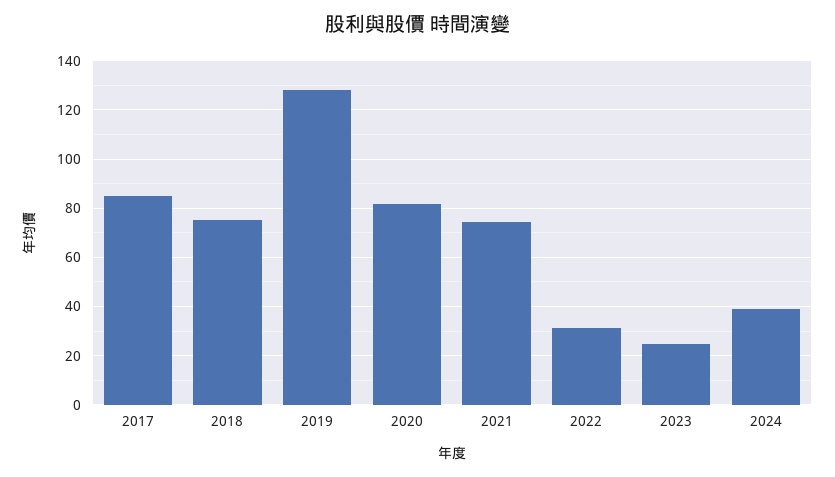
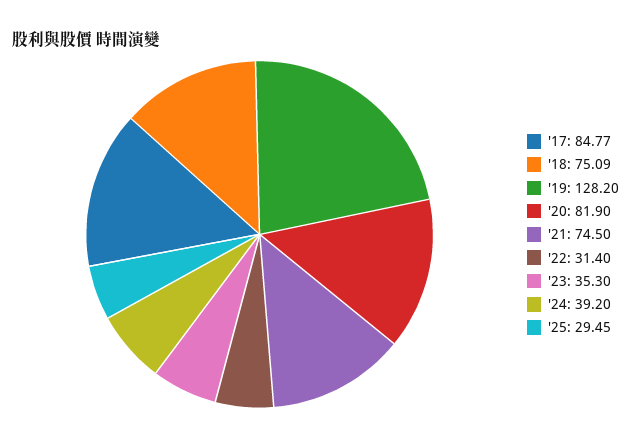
2023: 25 -> 35.3
'25: none -> 29.45

